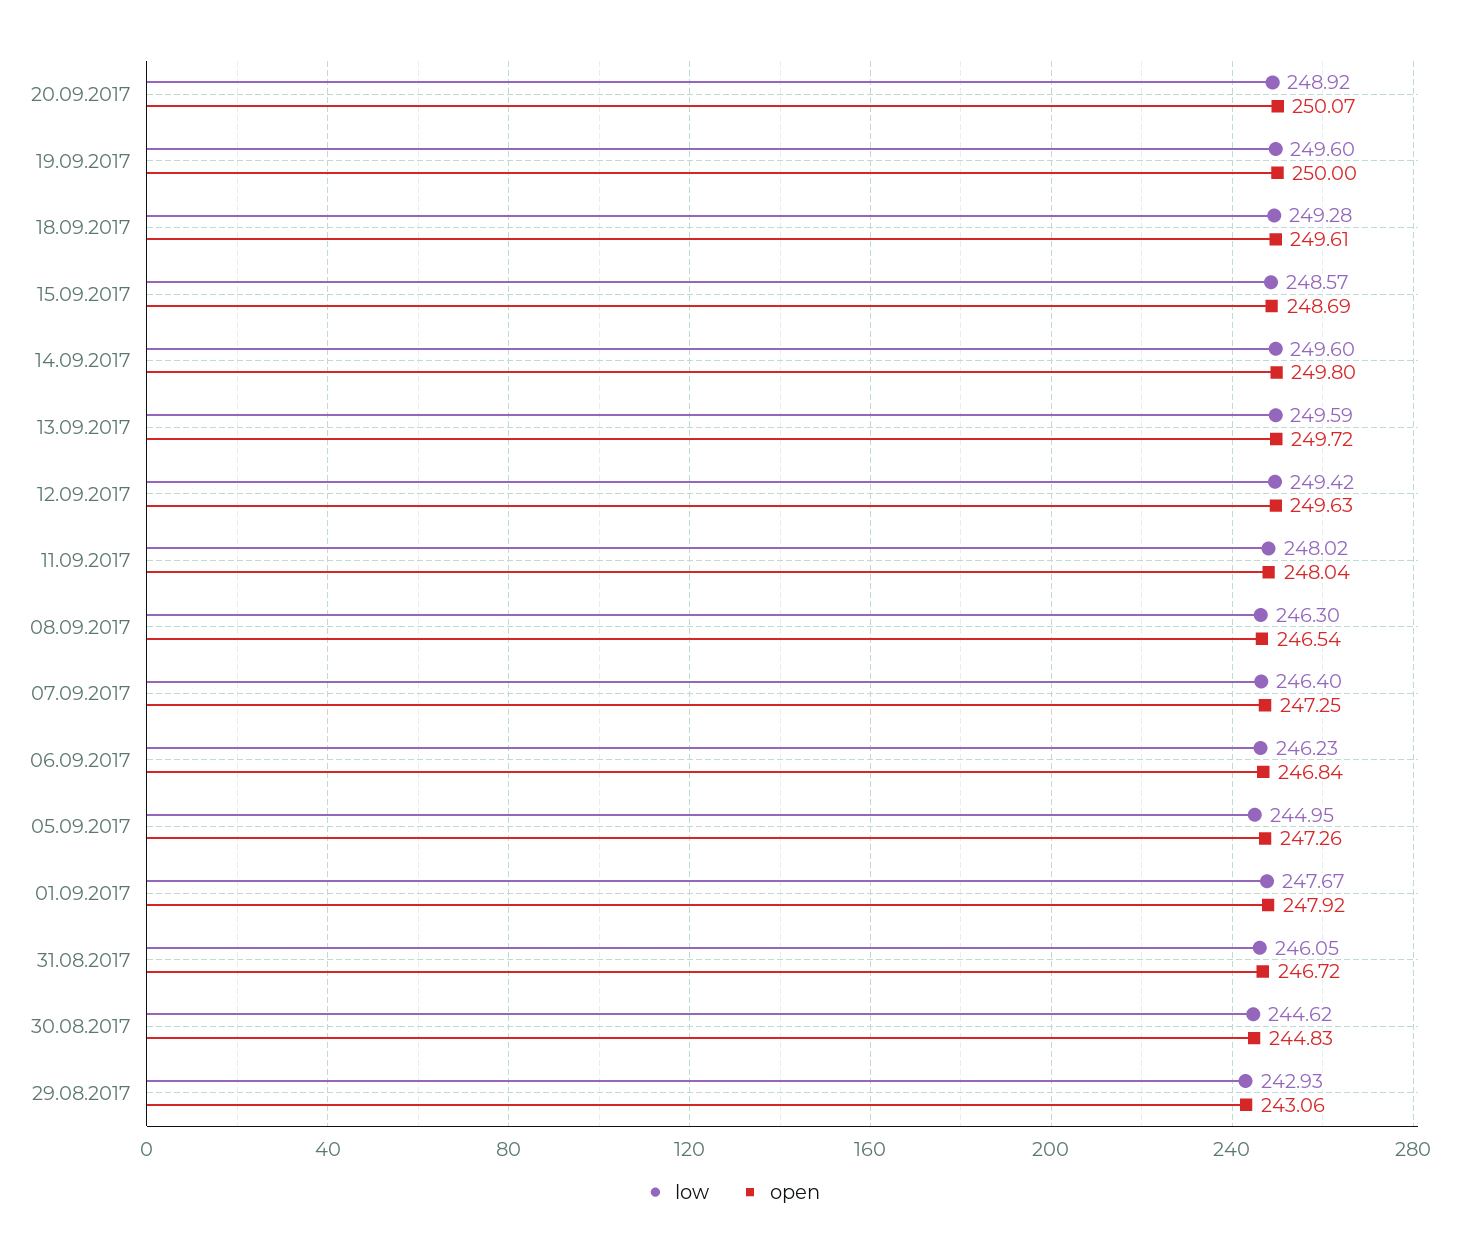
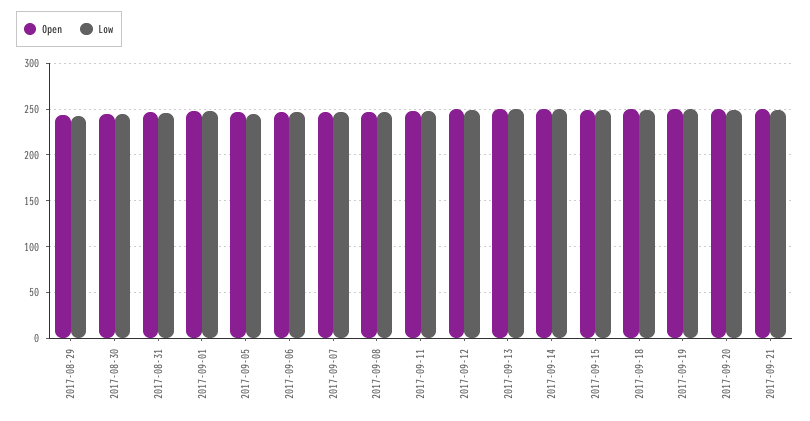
open, 2017-09-21: none -> 250
low, 2017-09-21: none -> 250

